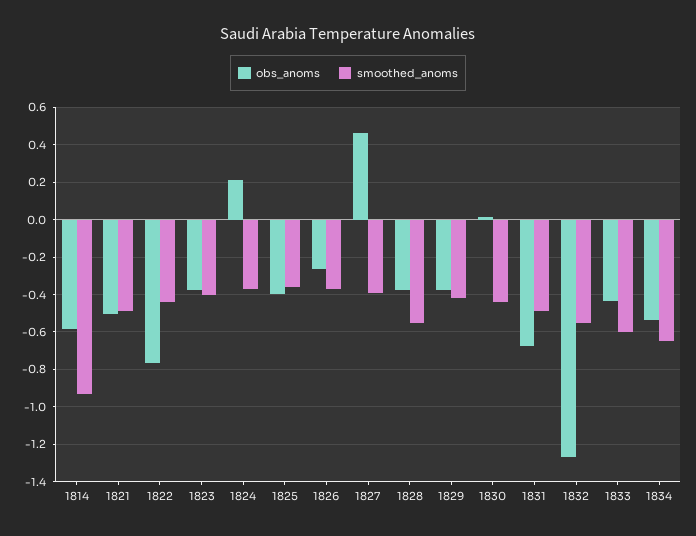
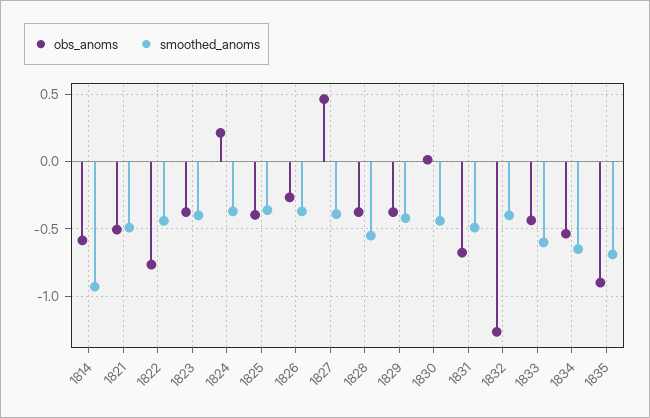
smoothed_anoms, 1832: -0.55 -> -0.4
obs_anoms, 1835: none -> -0.9
smoothed_anoms, 1835: none -> -0.7

